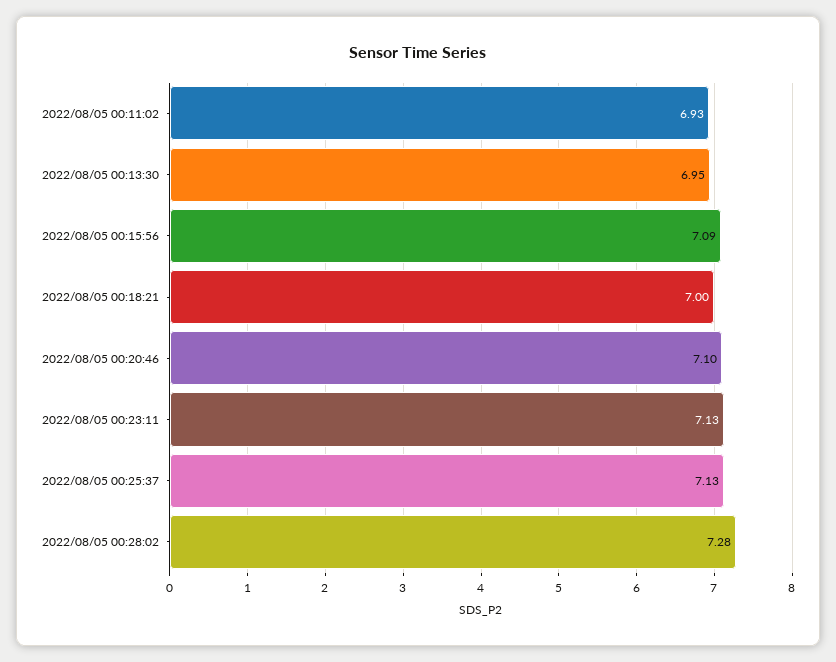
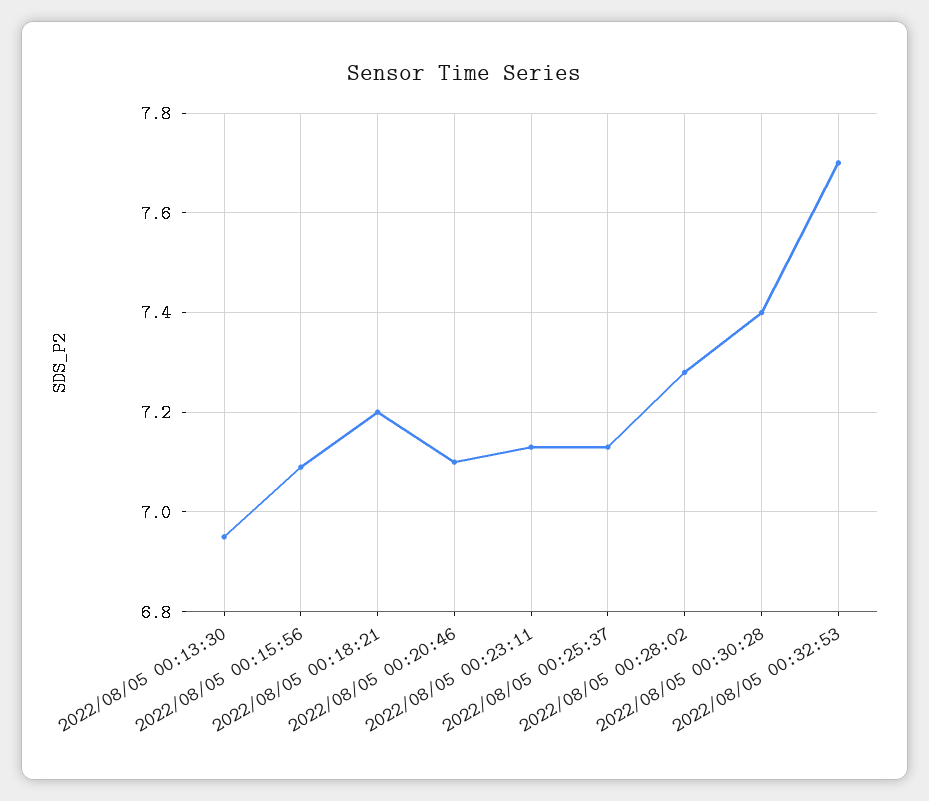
2022/08/05 00:11:02: 6.93 -> none
2022/08/05 00:18:21: 7 -> 7.2
2022/08/05 00:30:28: none -> 7.4
2022/08/05 00:32:53: none -> 7.7

